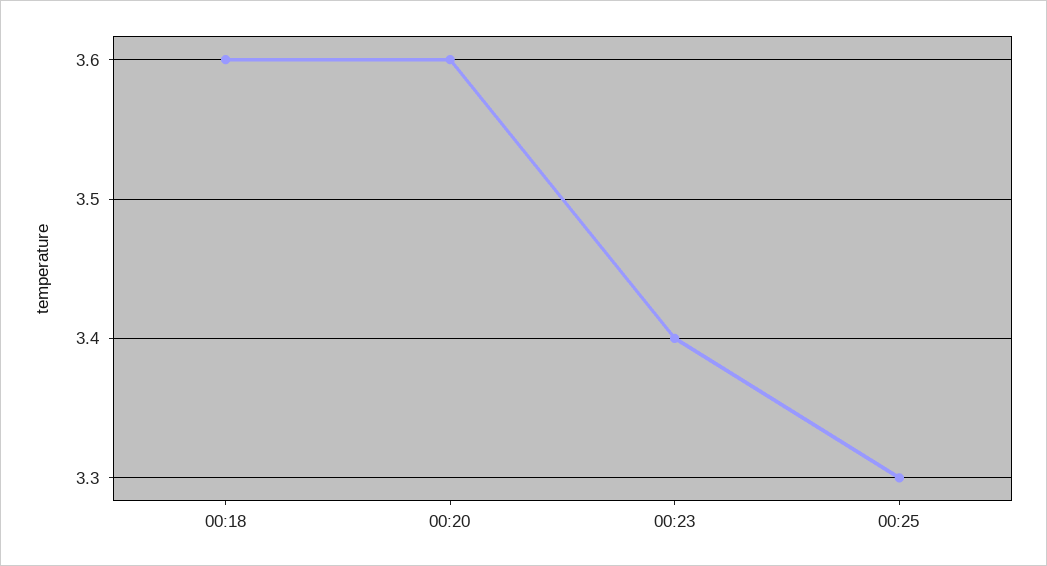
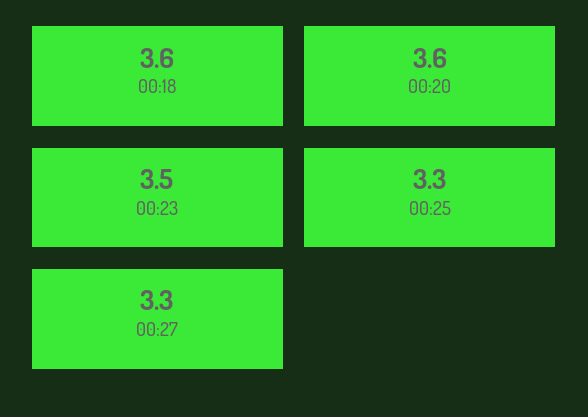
00:23: 3.4 -> 3.5
00:27: none -> 3.3

